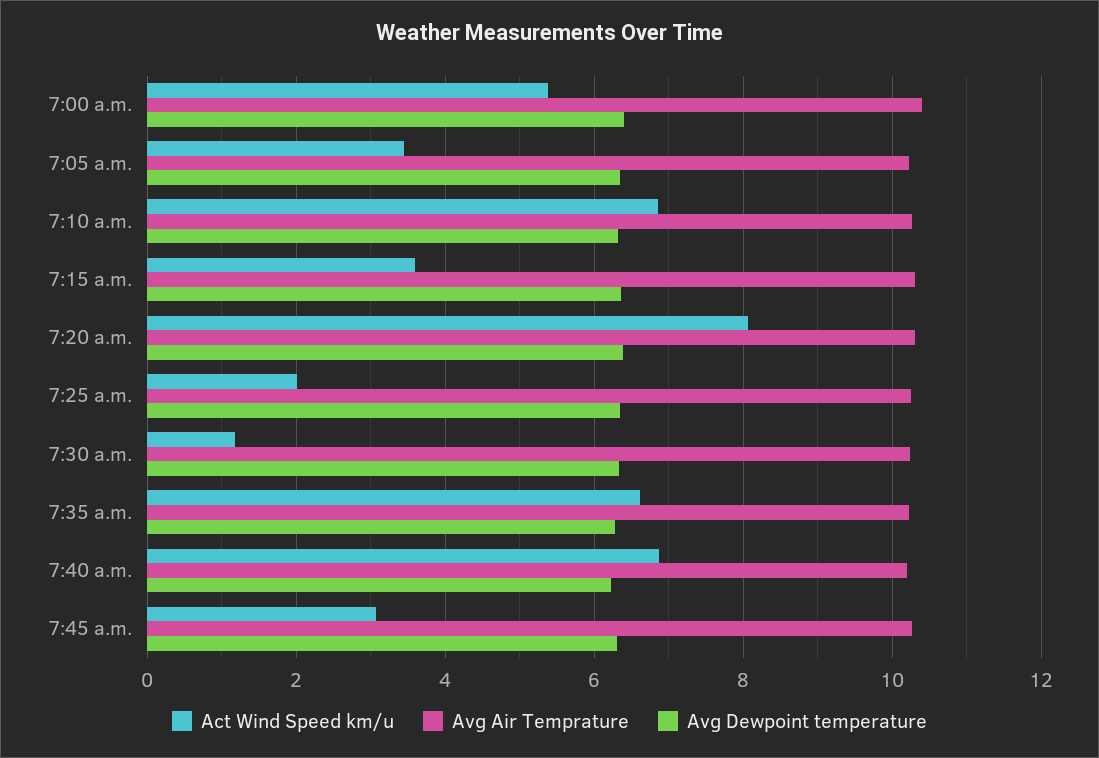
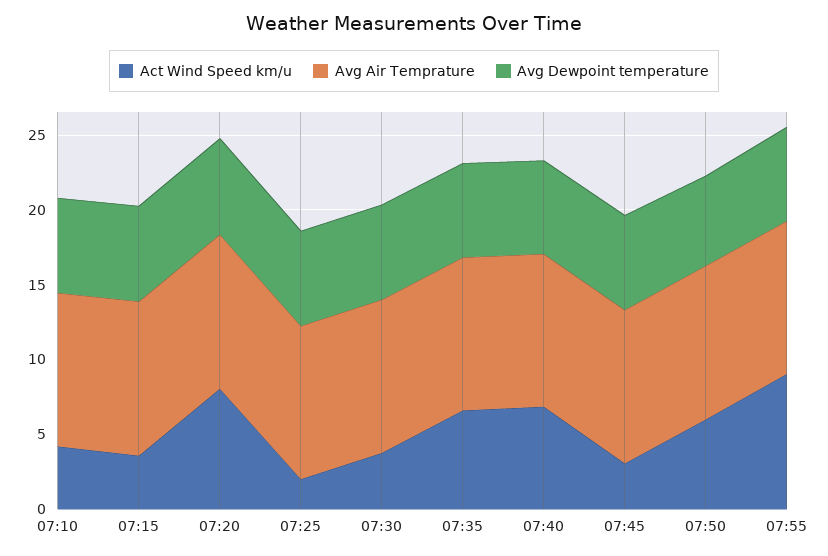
Act Wind Speed km/u, 7:00 a.m.: 5.4 -> none
Avg Air Temprature, 7:00 a.m.: 10.4 -> none
Avg Dewpoint temperature, 7:00 a.m.: 6.4 -> none
Act Wind Speed km/u, 7:05 a.m.: 3.4 -> none
Avg Air Temprature, 7:05 a.m.: 10.2 -> none
Avg Dewpoint temperature, 7:05 a.m.: 6.4 -> none
Act Wind Speed km/u, 7:10 a.m.: 6.8 -> 4
Act Wind Speed km/u, 7:30 a.m.: 1.2 -> 4
Act Wind Speed km/u, 07:50: none -> 6
Avg Air Temprature, 07:50: none -> 10
Avg Dewpoint temperature, 07:50: none -> 6
Act Wind Speed km/u, 07:55: none -> 9
Avg Air Temprature, 07:55: none -> 10
Avg Dewpoint temperature, 07:55: none -> 6

